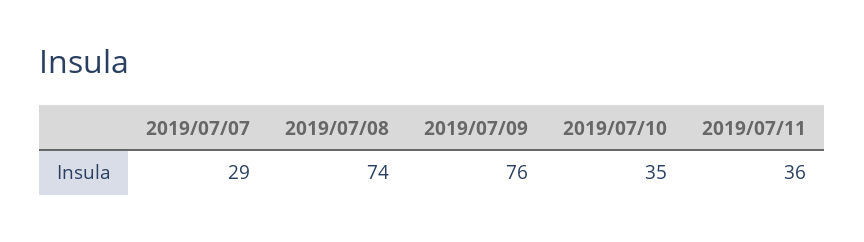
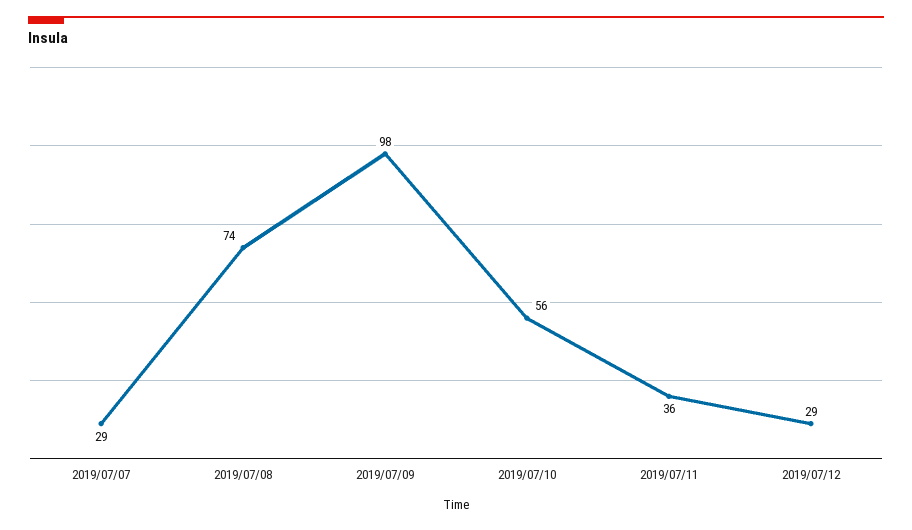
2019/07/09: 76 -> 98
2019/07/10: 35 -> 56
2019/07/12: none -> 29

